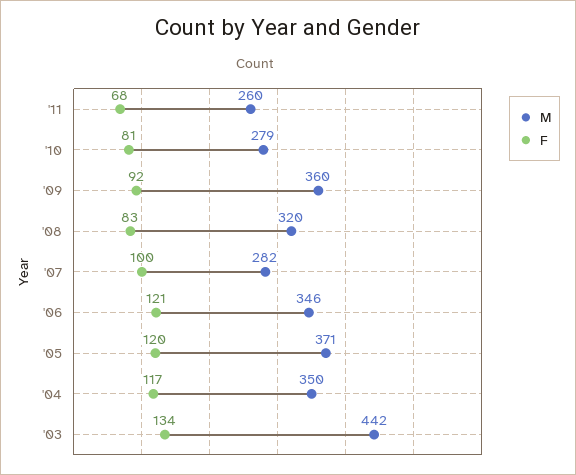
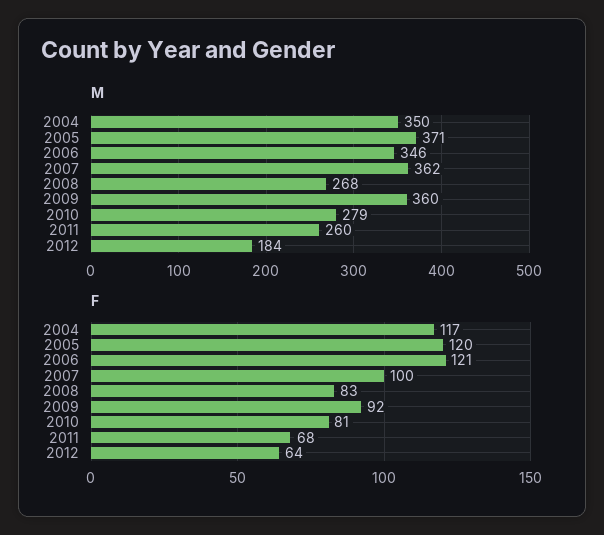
M, '08: 320 -> 268
M, '07: 282 -> 362
M, '03: 442 -> none
F, '03: 134 -> none
M, 2012: none -> 184
F, 2012: none -> 64

